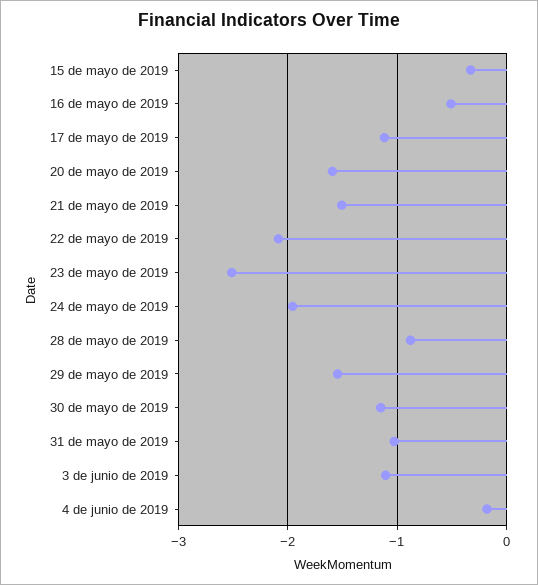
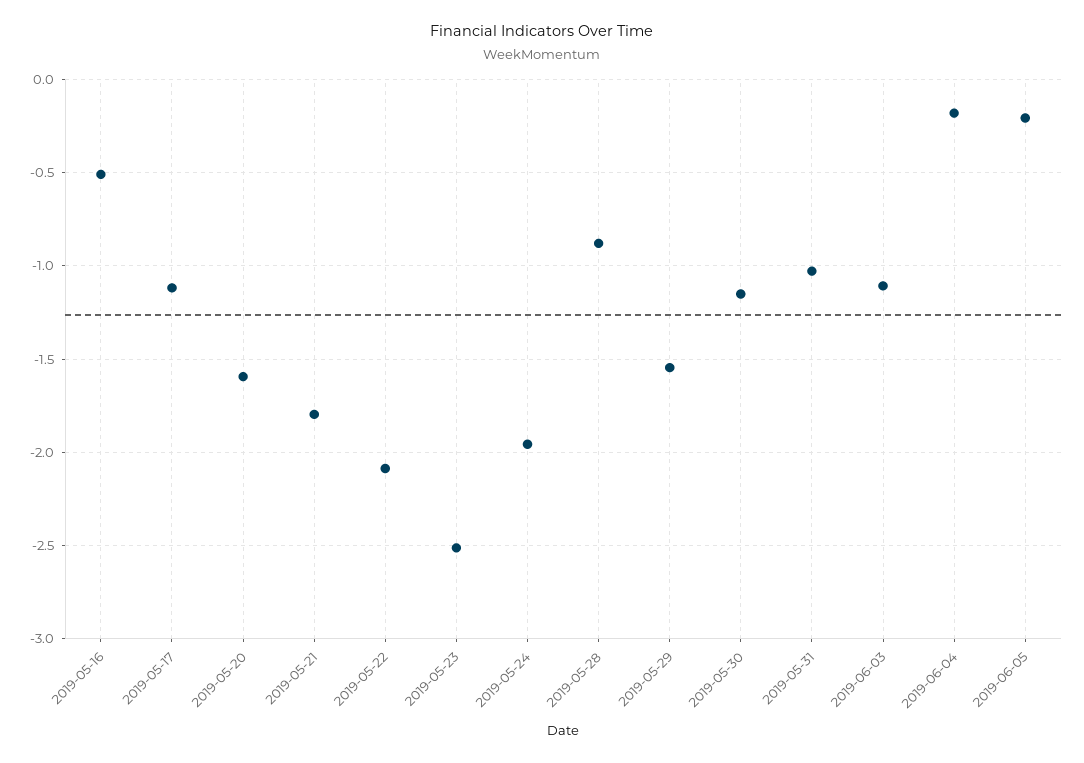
15 de mayo de 2019: -0.3 -> none
21 de mayo de 2019: -1.5 -> -1.8
2019-06-05: none -> -0.2

